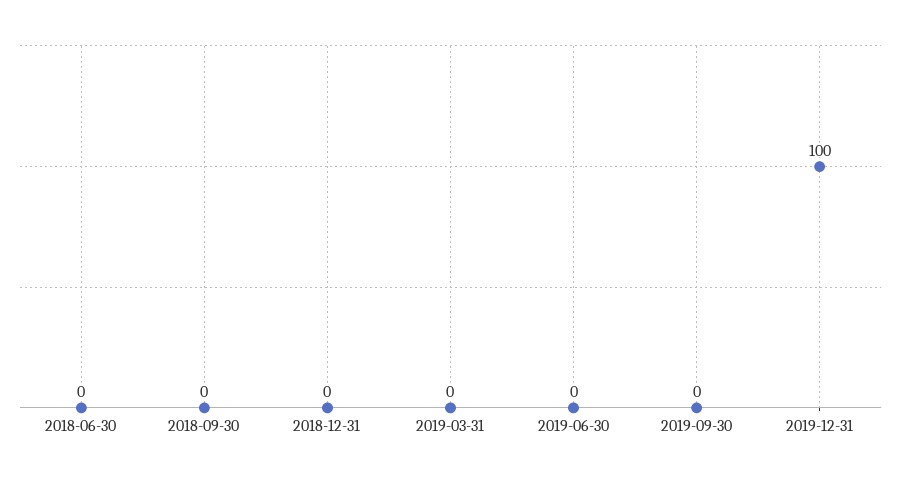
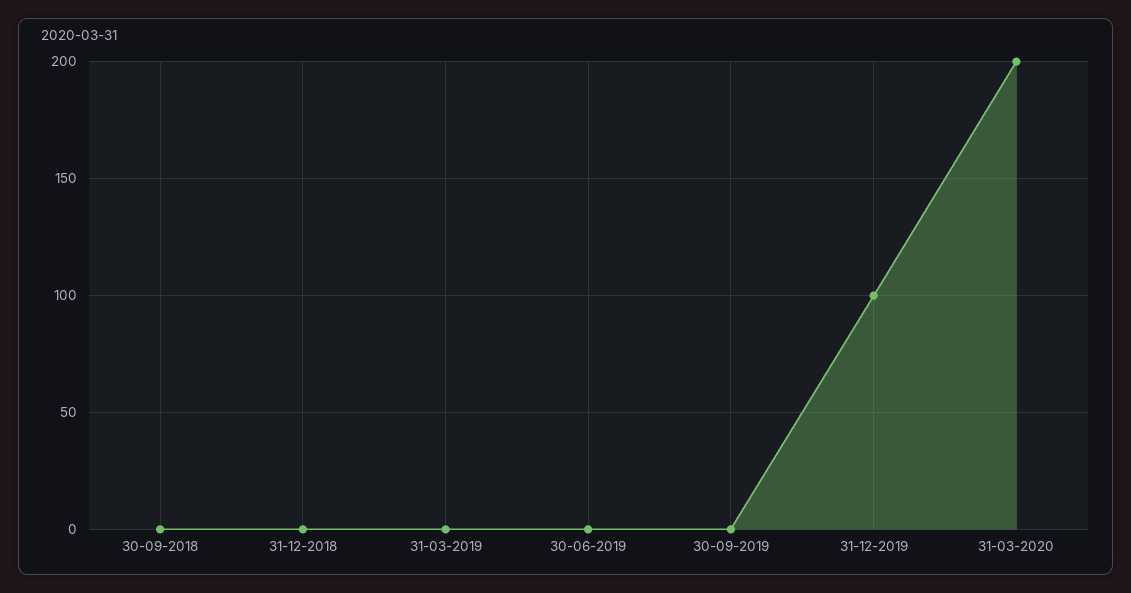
2018-06-30: 0 -> none
31-03-2020: none -> 200

